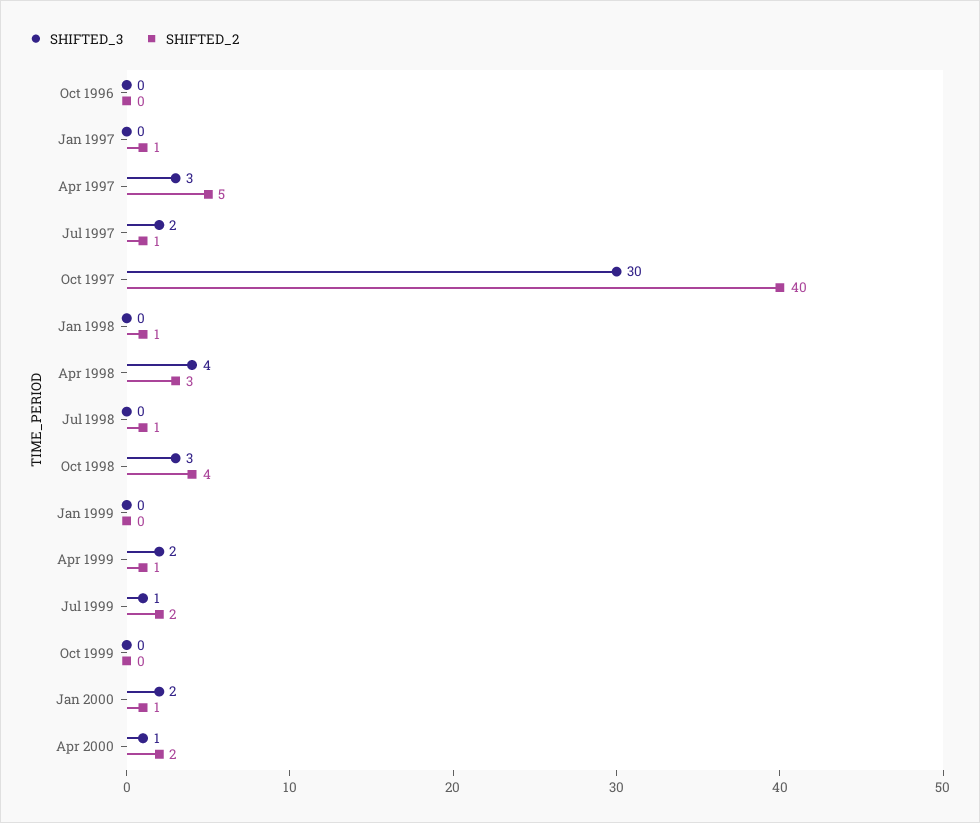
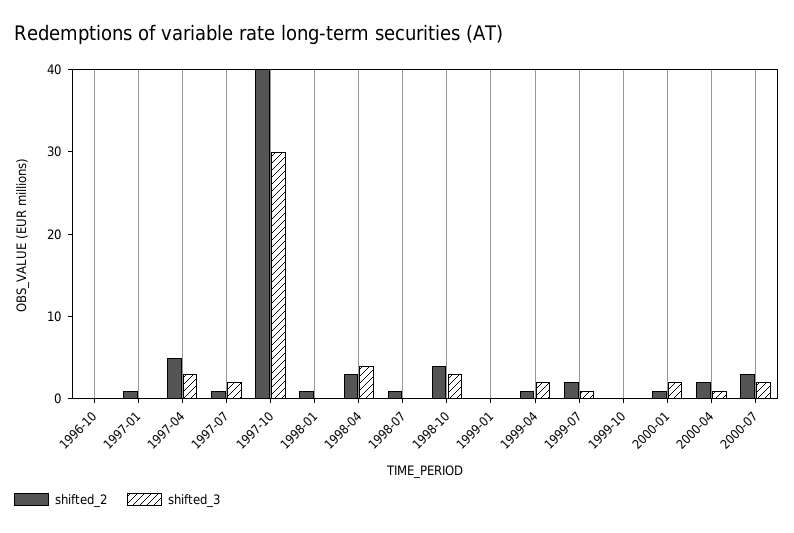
SHIFTED_2, 2000-07: none -> 3
SHIFTED_3, 2000-07: none -> 2

